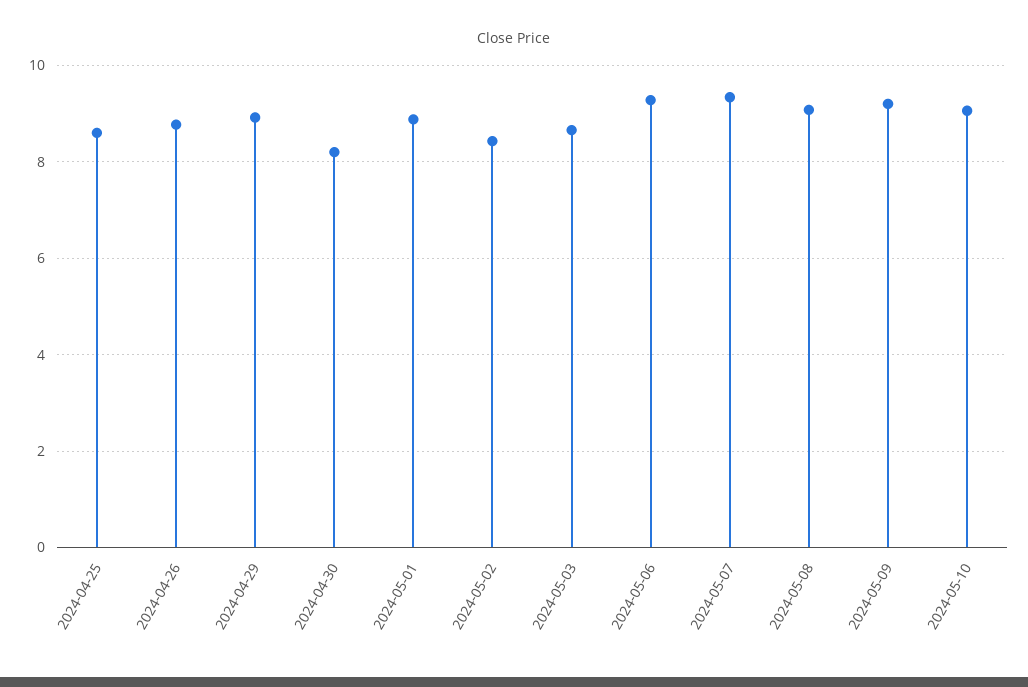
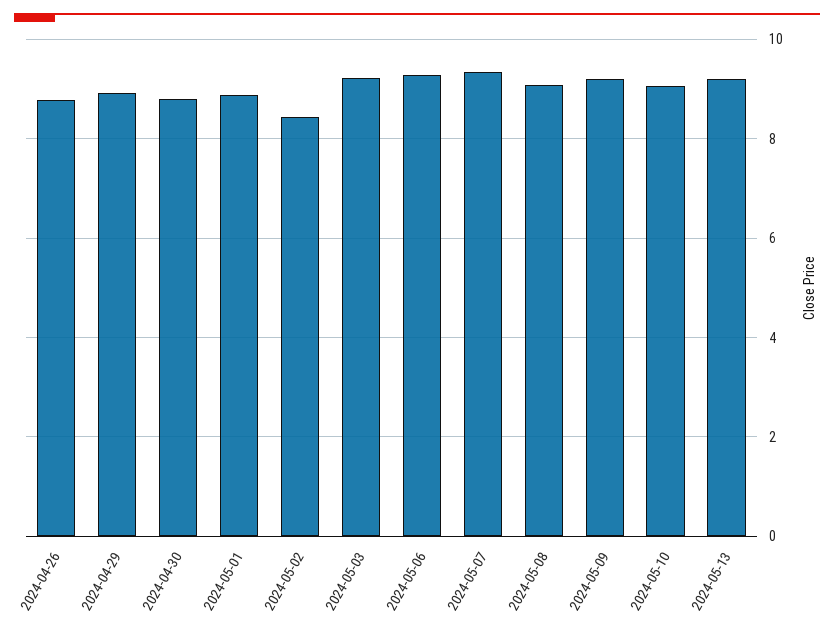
2024-04-25: 8.6 -> none
2024-04-30: 8.2 -> 8.8
2024-05-03: 8.6 -> 9.2
2024-05-13: none -> 9.2

